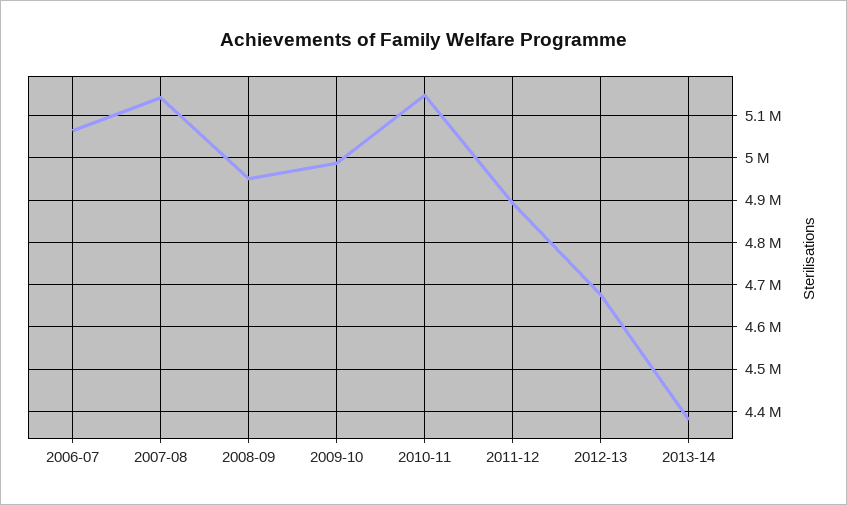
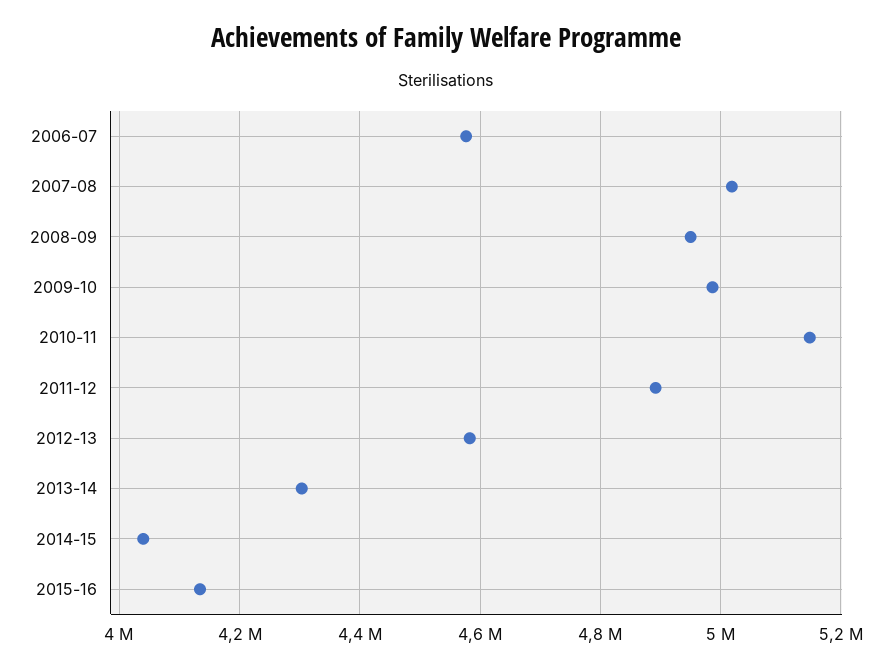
2006-07: 5060000 -> 4580000
2007-08: 5140000 -> 5020000
2012-13: 4680000 -> 4580000
2013-14: 4380000 -> 4300000
2014-15: none -> 4040000
2015-16: none -> 4140000

